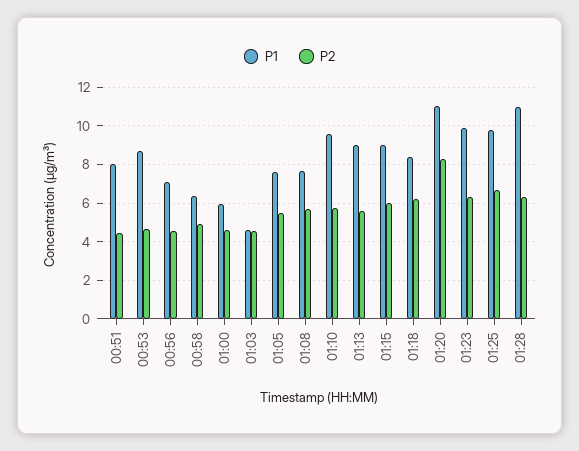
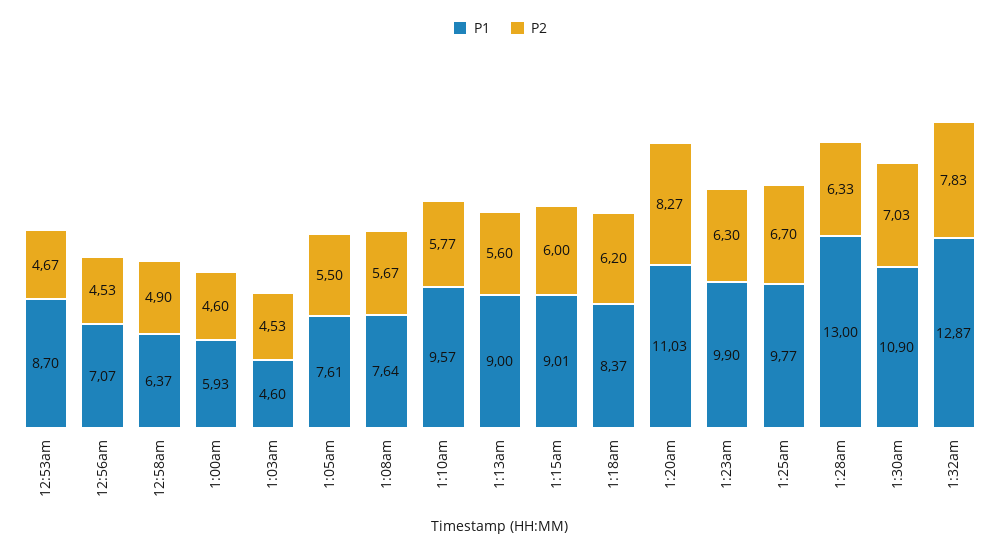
P1, 00:51: 8 -> none
P2, 00:51: 4.5 -> none
P1, 01:28: 11 -> 13
P1, 1:30am: none -> 10.9
P2, 1:30am: none -> 7.03
P1, 1:32am: none -> 12.87
P2, 1:32am: none -> 7.83

